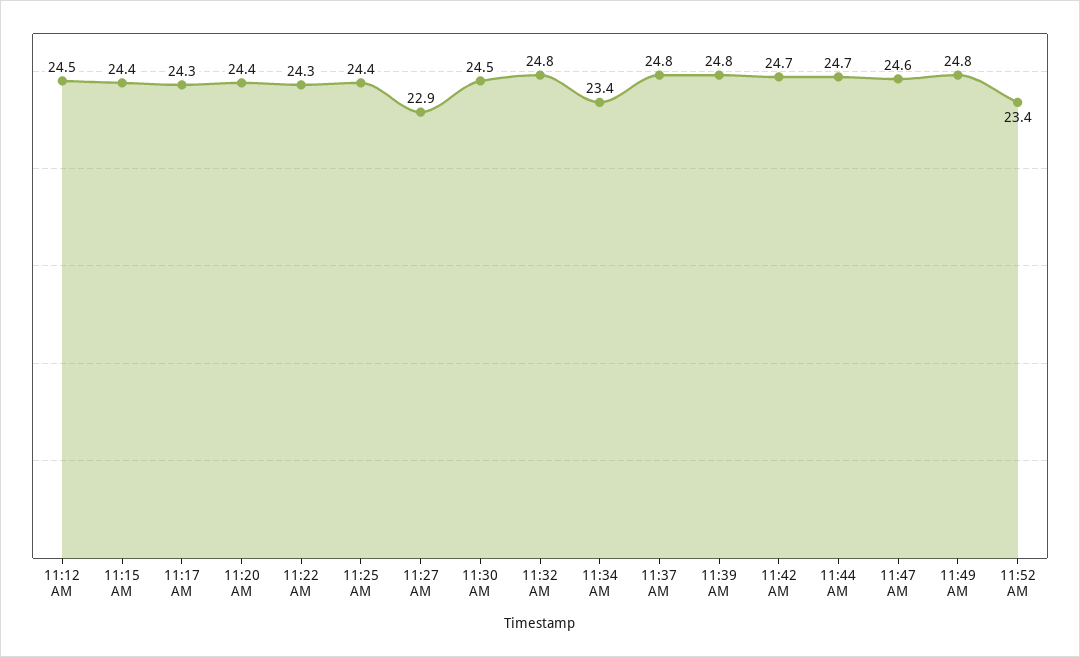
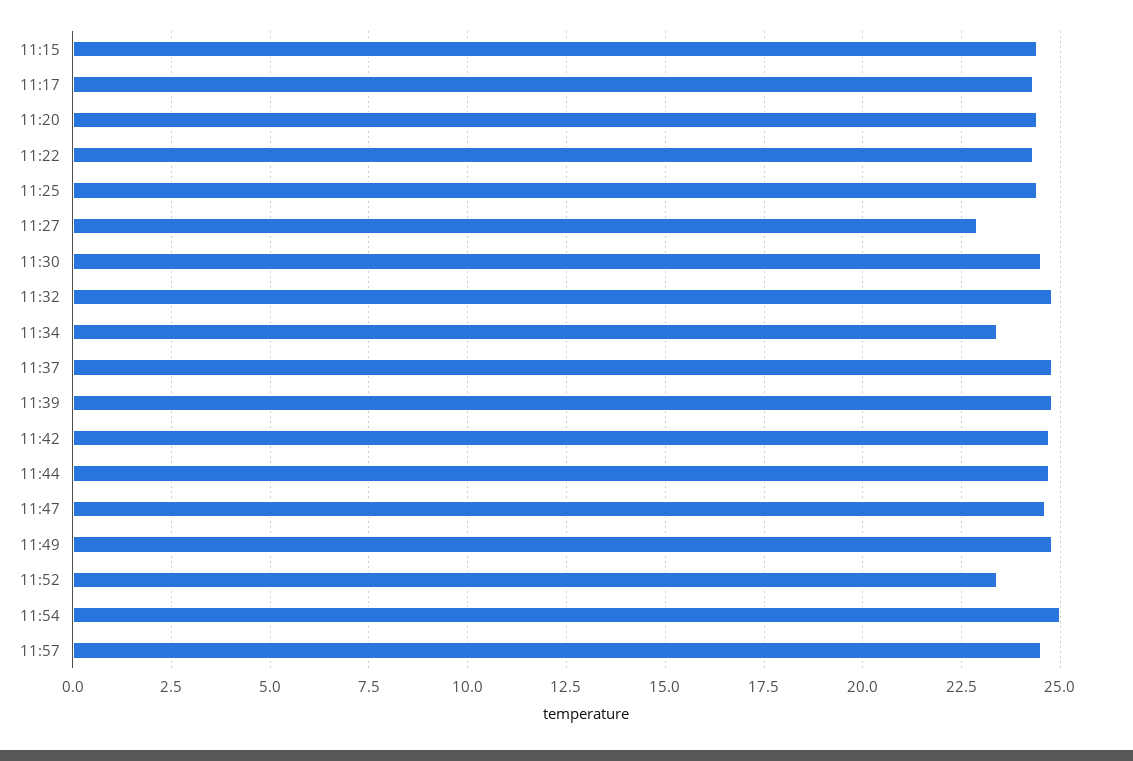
11:12 AM: 24.5 -> none
11:54: none -> 25
11:57: none -> 24.5

